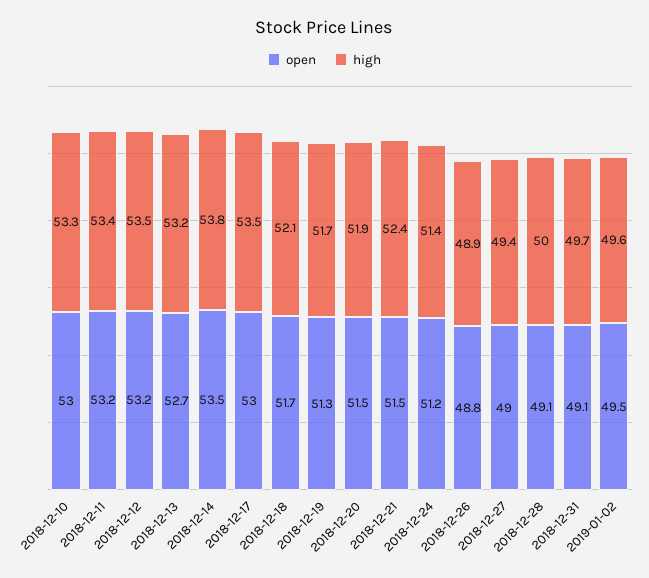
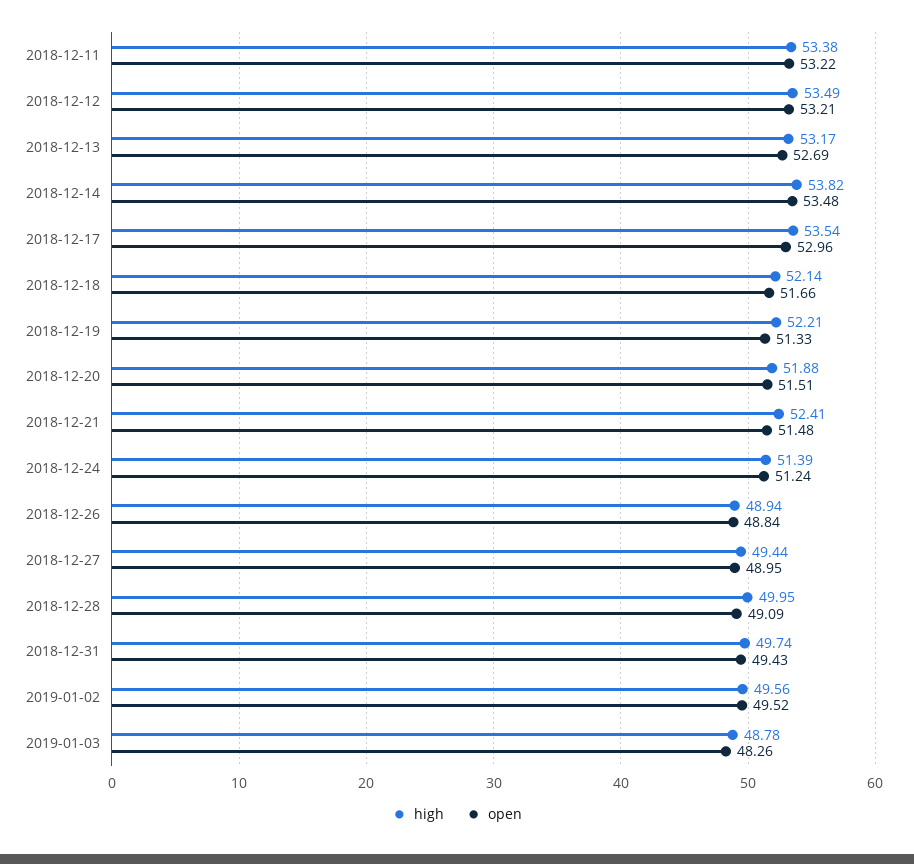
open, 2018-12-10: 53 -> none
high, 2018-12-10: 53.3 -> none
high, 2018-12-19: 51.7 -> 52.21
open, 2018-12-31: 49.1 -> 49.43
high, 2019-01-03: none -> 48.78
open, 2019-01-03: none -> 48.26

